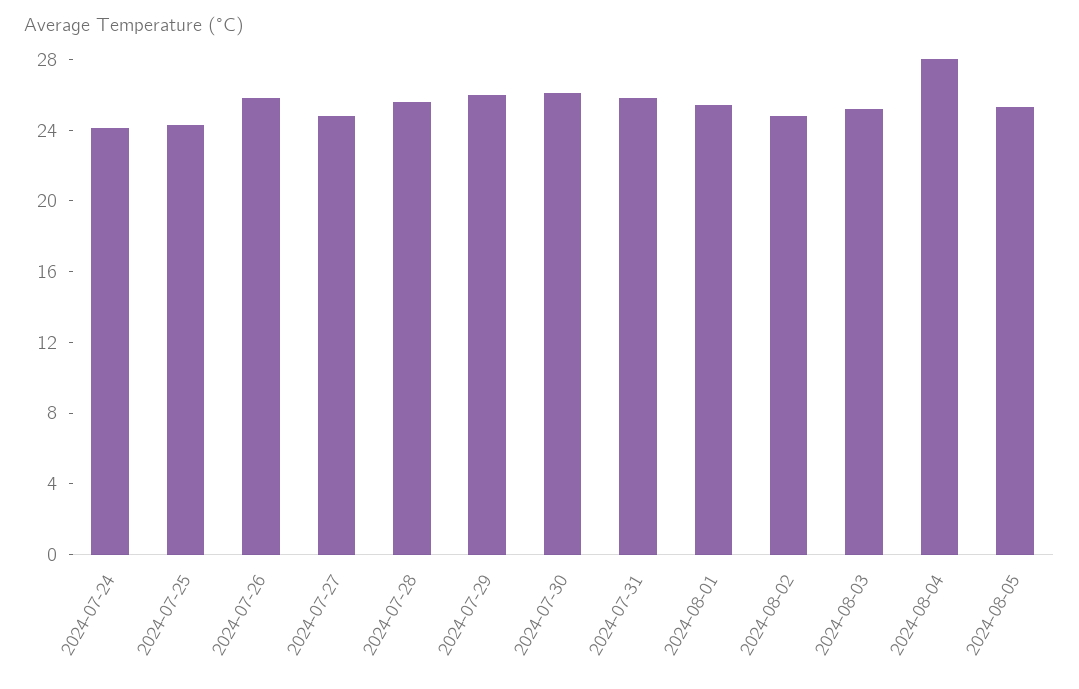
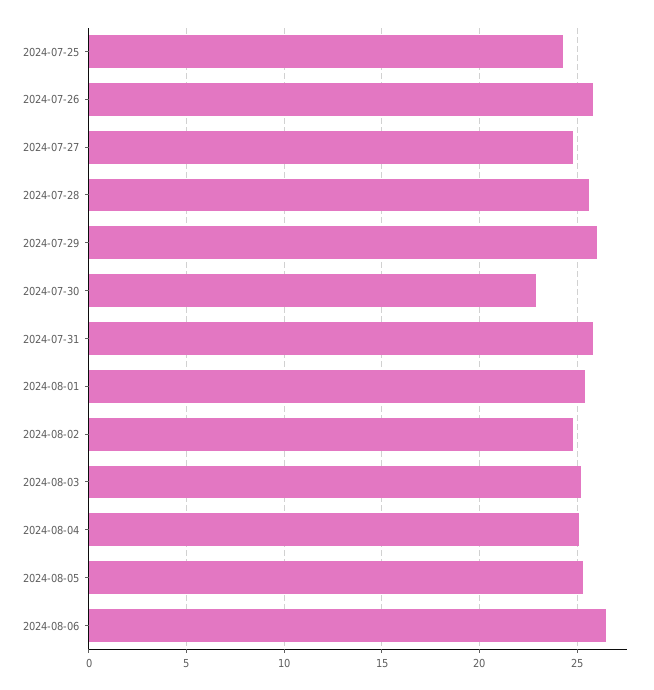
2024-07-24: 24 -> none
2024-07-30: 26 -> 23
2024-08-04: 28 -> 25
2024-08-06: none -> 26.5

